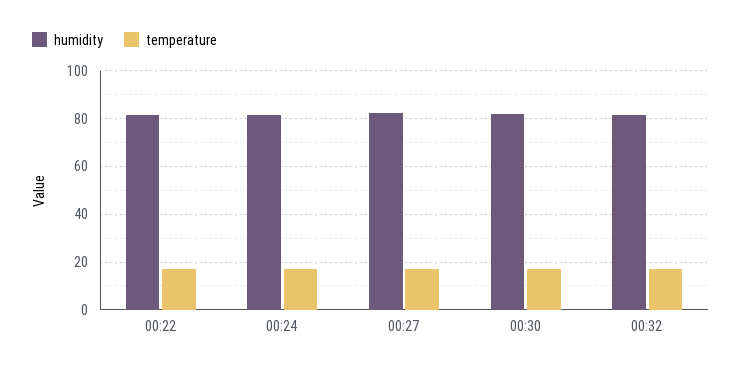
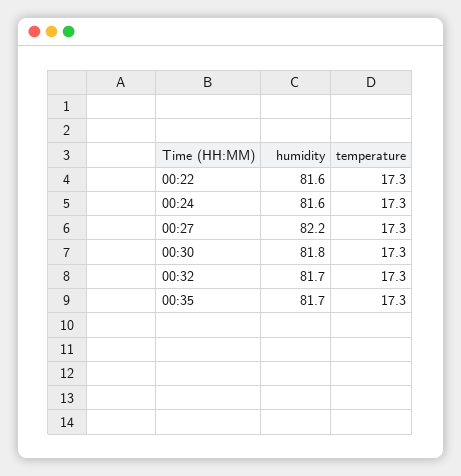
humidity, 00:35: none -> 81.7
temperature, 00:35: none -> 17.3

